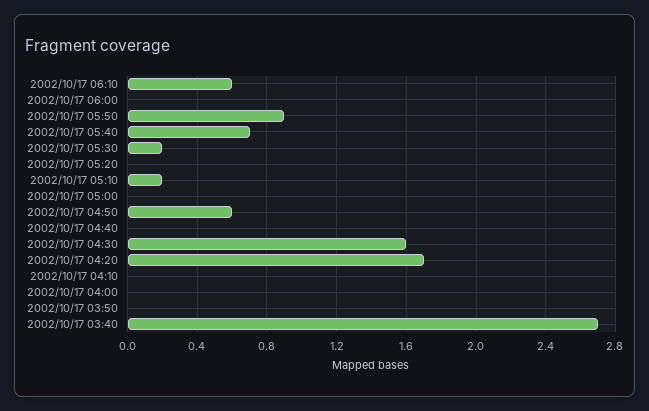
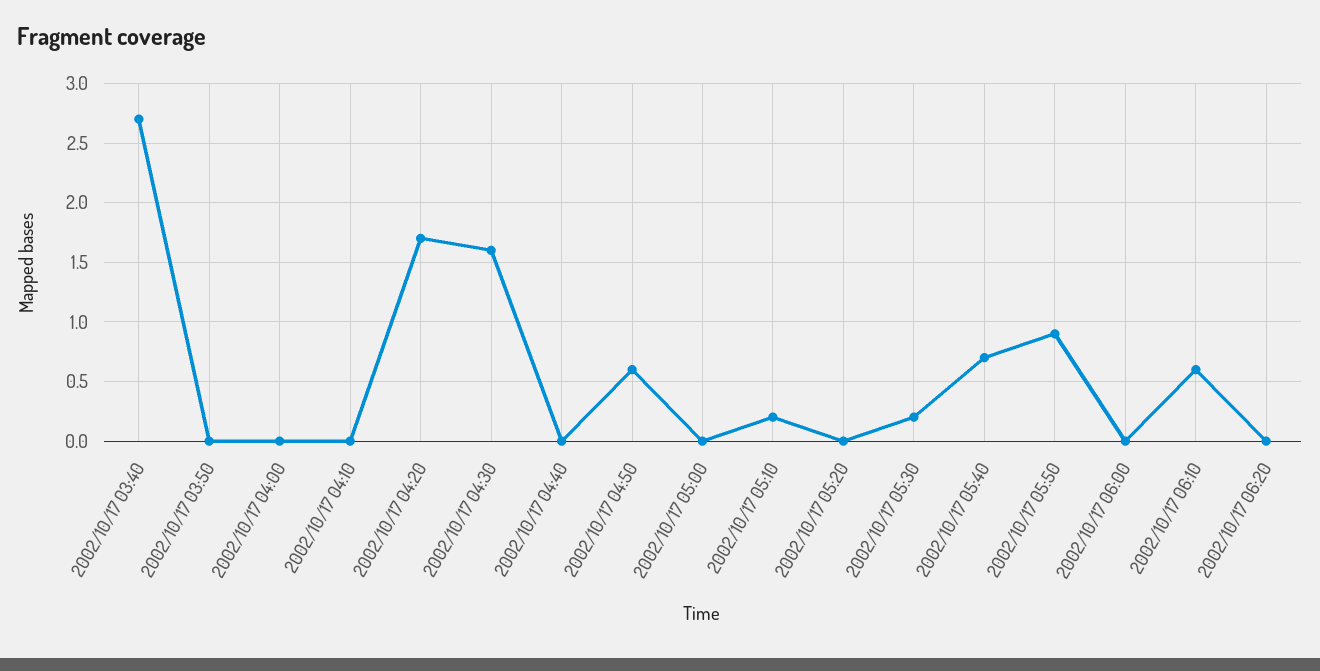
2002/10/17 06:20: none -> 0

